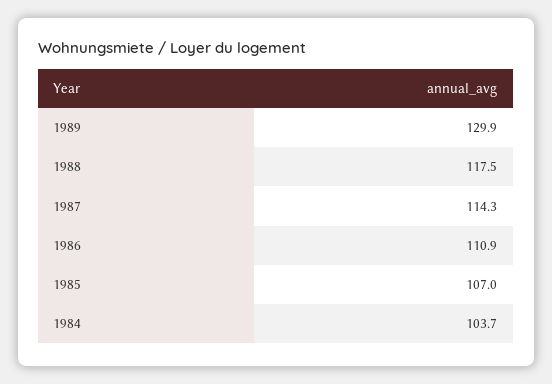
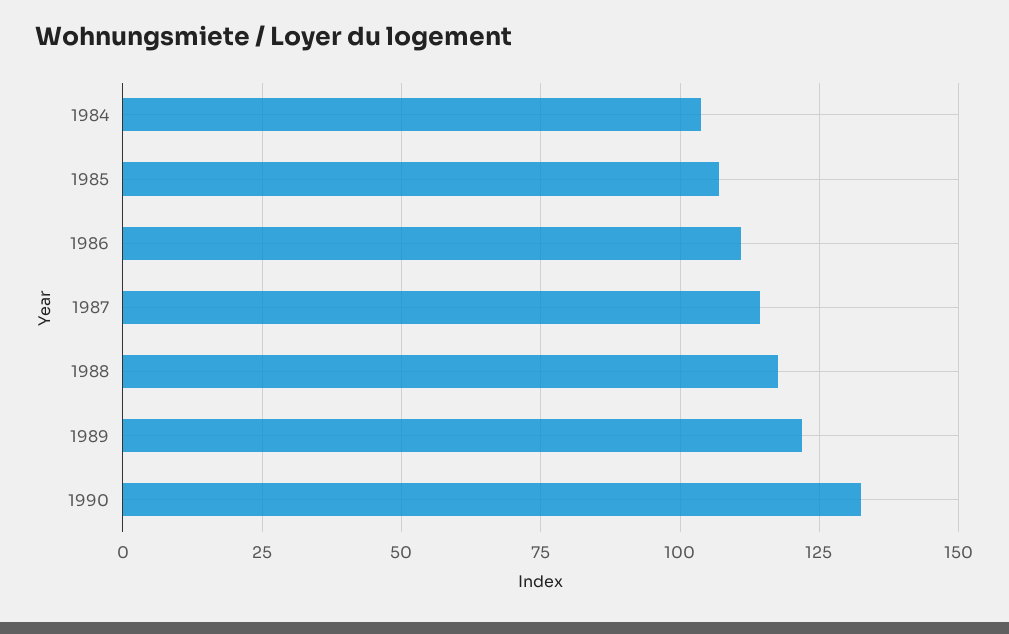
1989: 129.9 -> 122.5
1990: none -> 132.5

